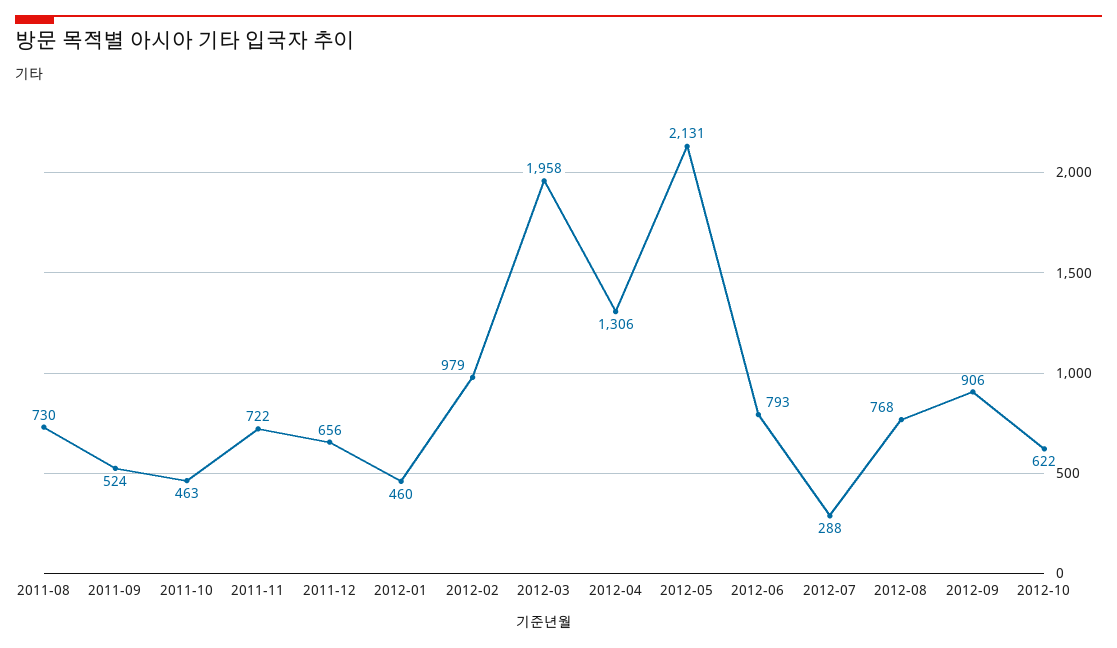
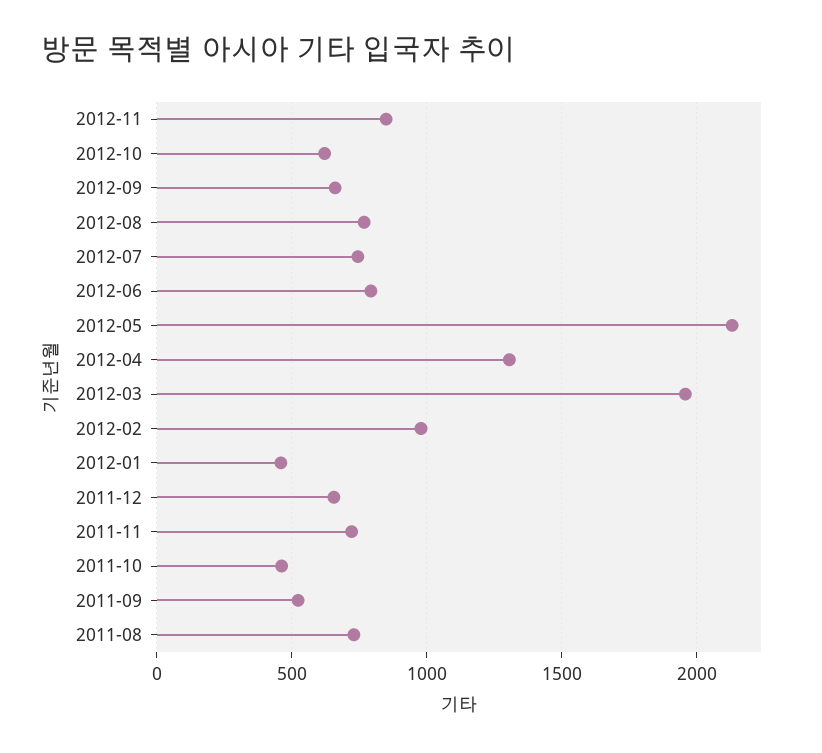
2012-07: 288 -> 750
2012-09: 906 -> 650
2012-11: none -> 850

